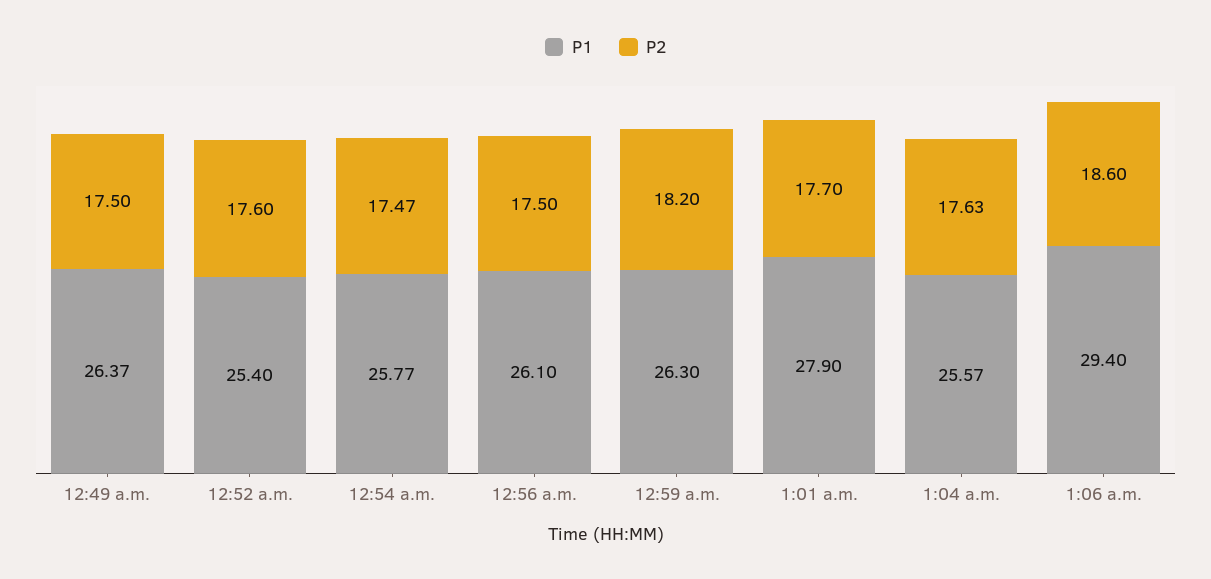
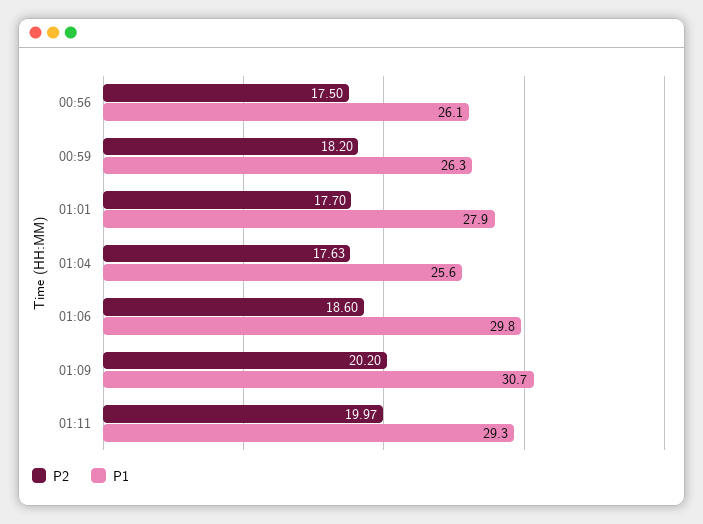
P1, 12:49 a.m.: 26.37 -> none
P2, 12:49 a.m.: 17.5 -> none
P1, 12:52 a.m.: 25.4 -> none
P2, 12:52 a.m.: 17.6 -> none
P1, 12:54 a.m.: 25.77 -> none
P2, 12:54 a.m.: 17.47 -> none
P1, 1:06 a.m.: 29.4 -> 29.8
P2, 01:09: none -> 20.2
P1, 01:09: none -> 30.7
P2, 01:11: none -> 19.97
P1, 01:11: none -> 29.3

